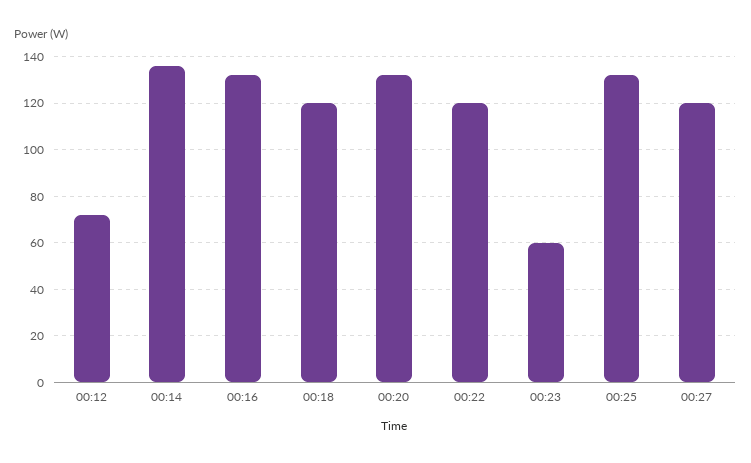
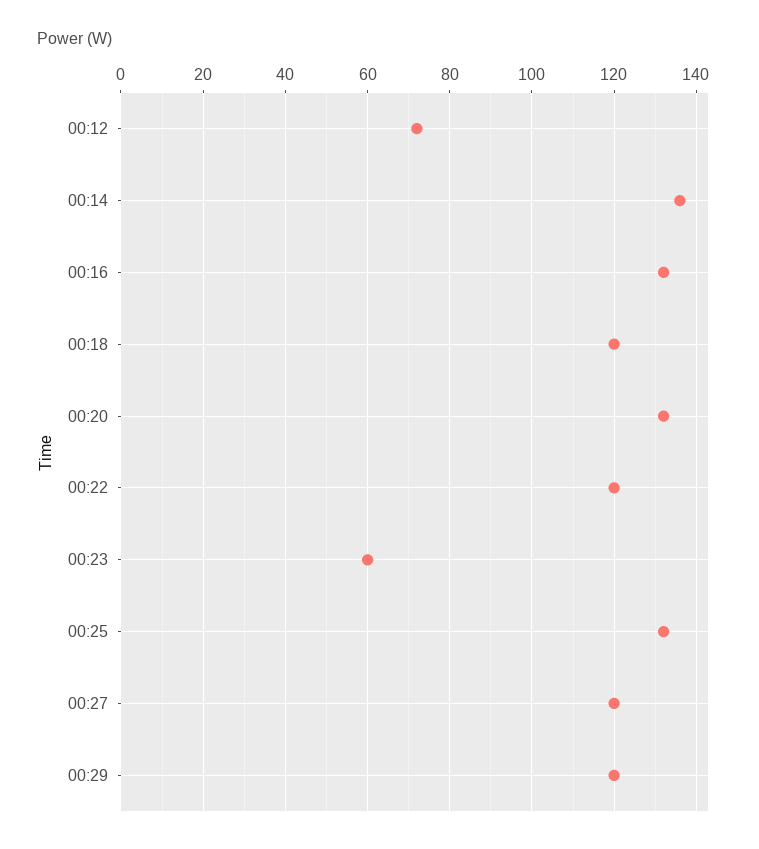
00:29: none -> 120

